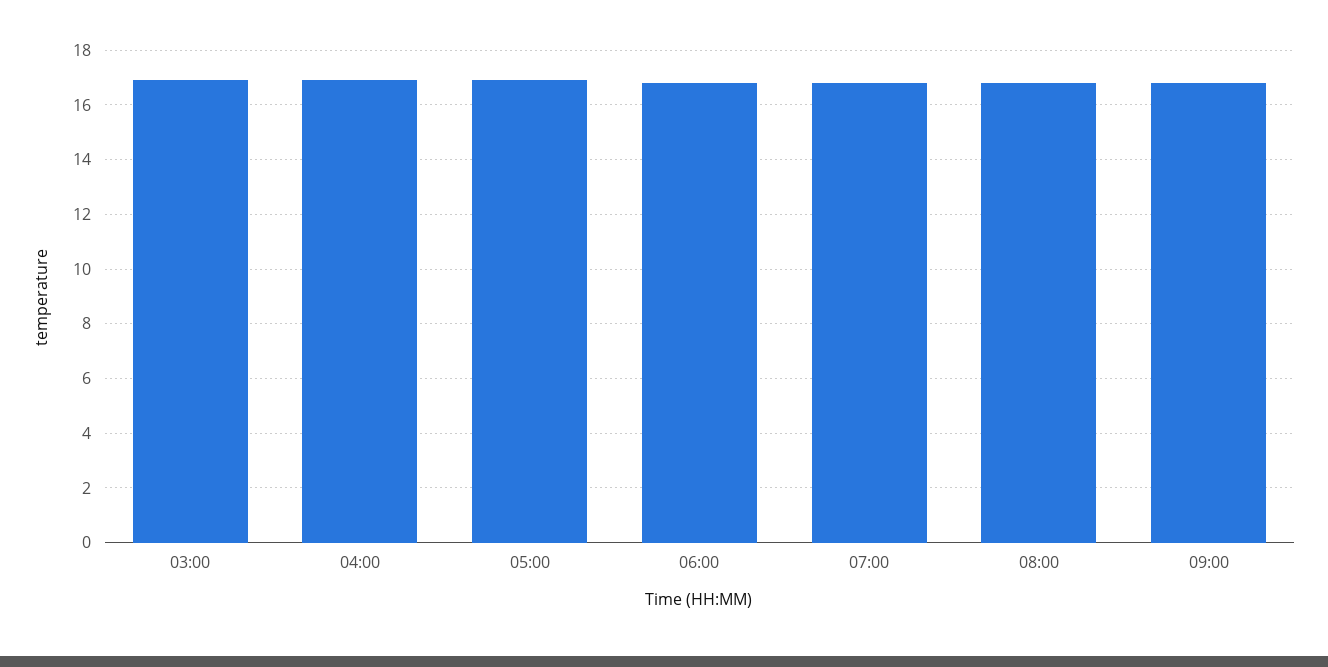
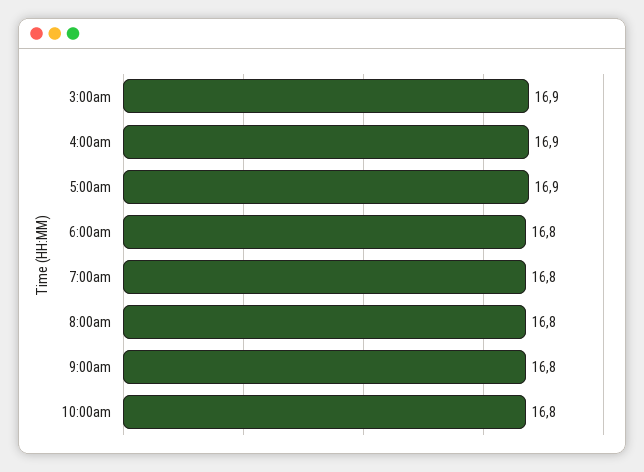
10:00am: none -> 16.8

